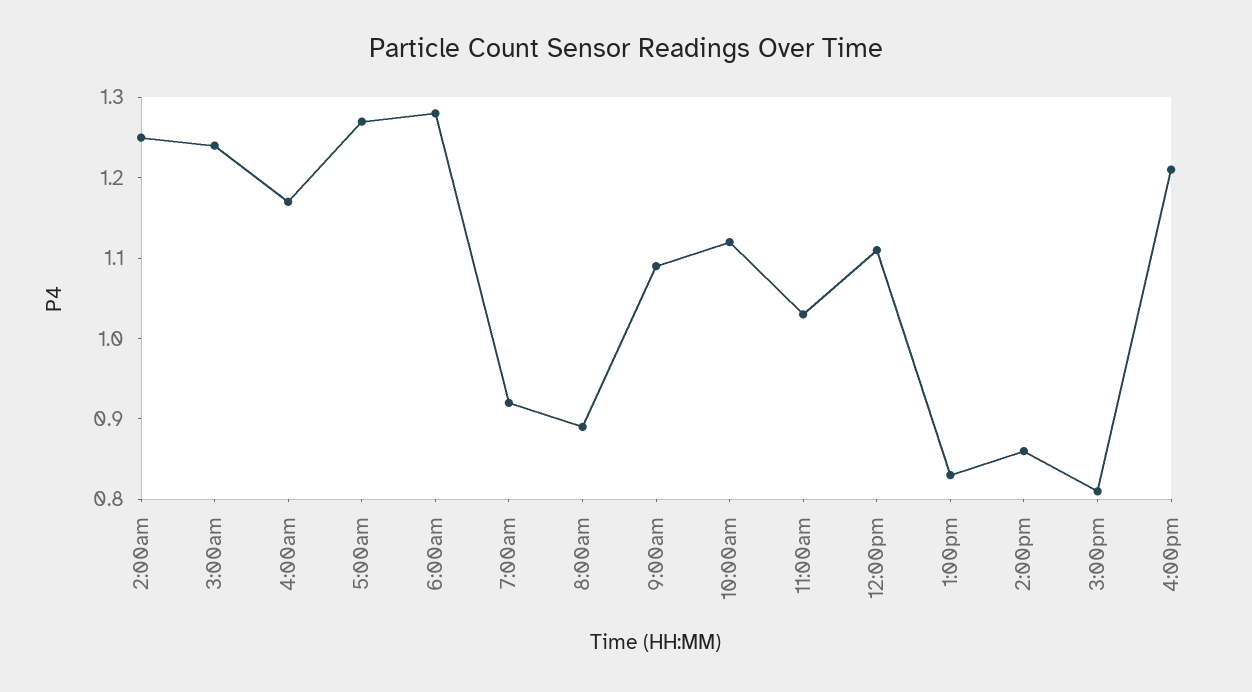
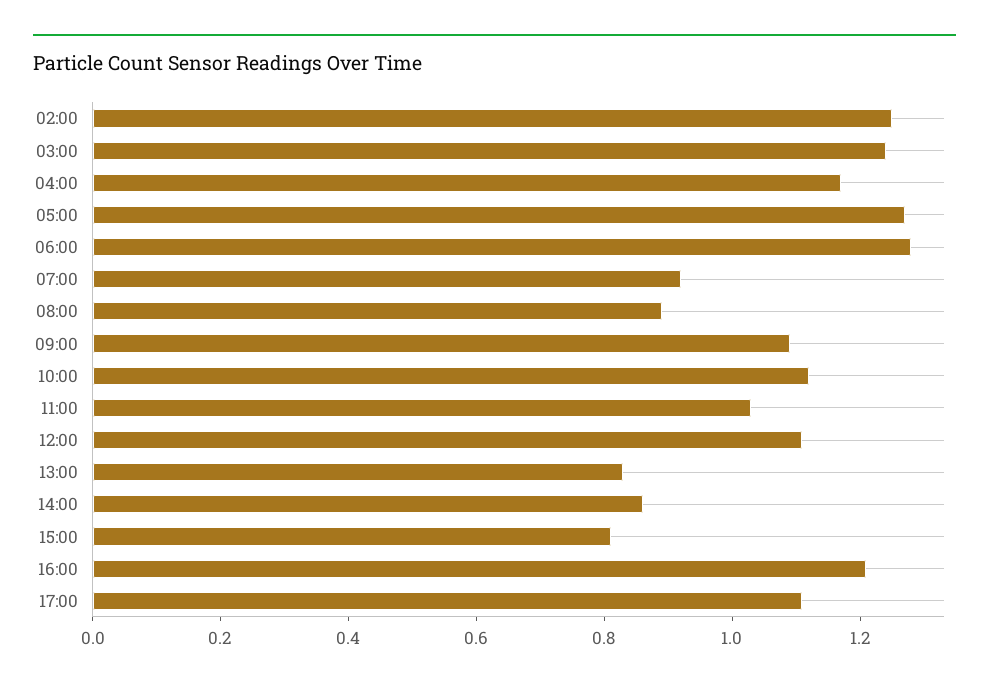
17:00: none -> 1.1

